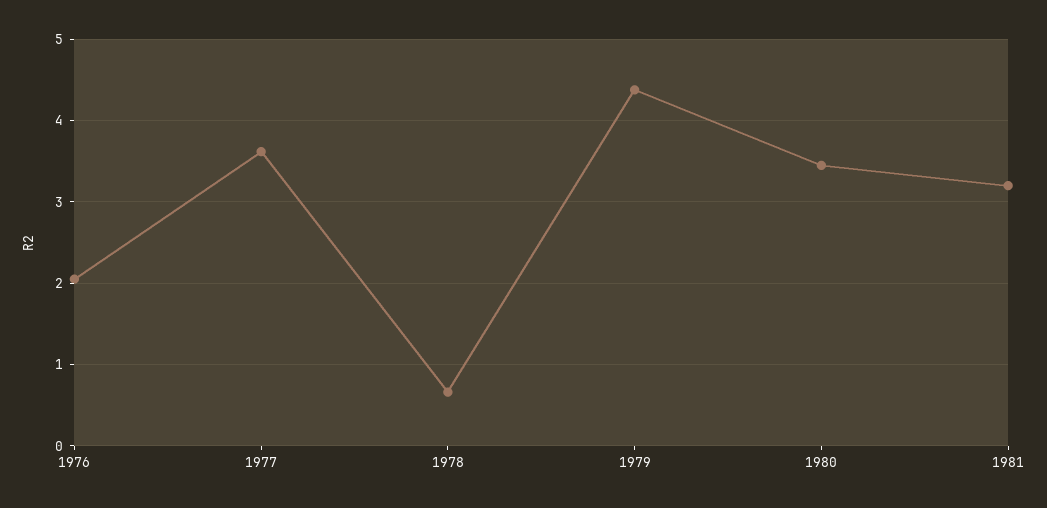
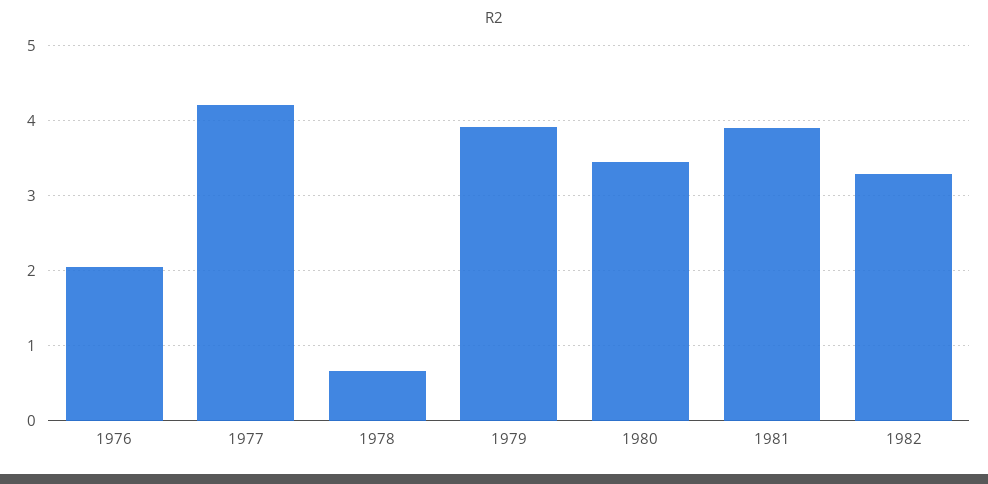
1977: 3.6 -> 4.2
1979: 4.4 -> 3.9
1981: 3.2 -> 3.9
1982: none -> 3.3

